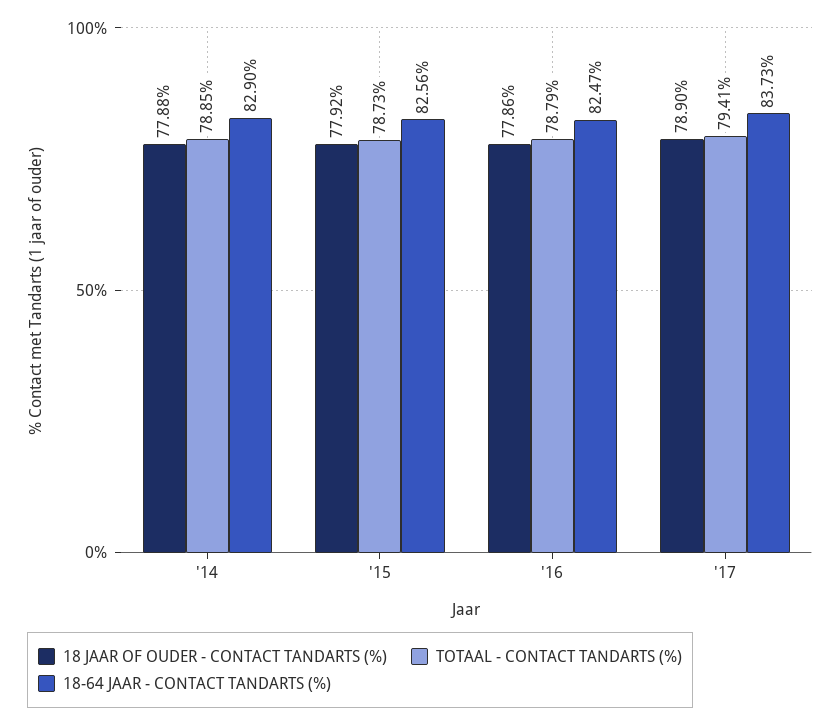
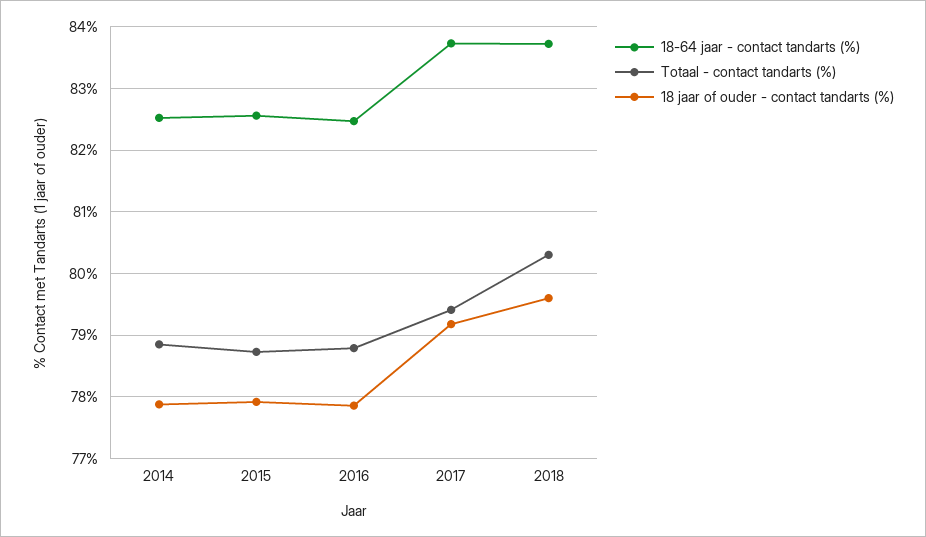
18-64 JAAR - CONTACT TANDARTS (%), '14: 82.9 -> 82.5
18 JAAR OF OUDER - CONTACT TANDARTS (%), '17: 78.9 -> 79.2
18-64 JAAR - CONTACT TANDARTS (%), 2018: none -> 83.7
TOTAAL - CONTACT TANDARTS (%), 2018: none -> 80.3
18 JAAR OF OUDER - CONTACT TANDARTS (%), 2018: none -> 79.6

